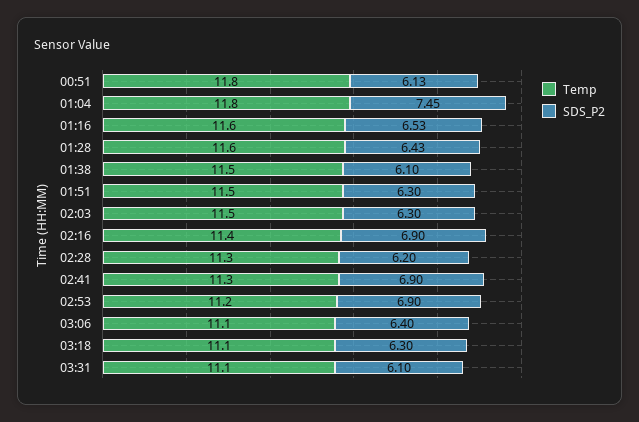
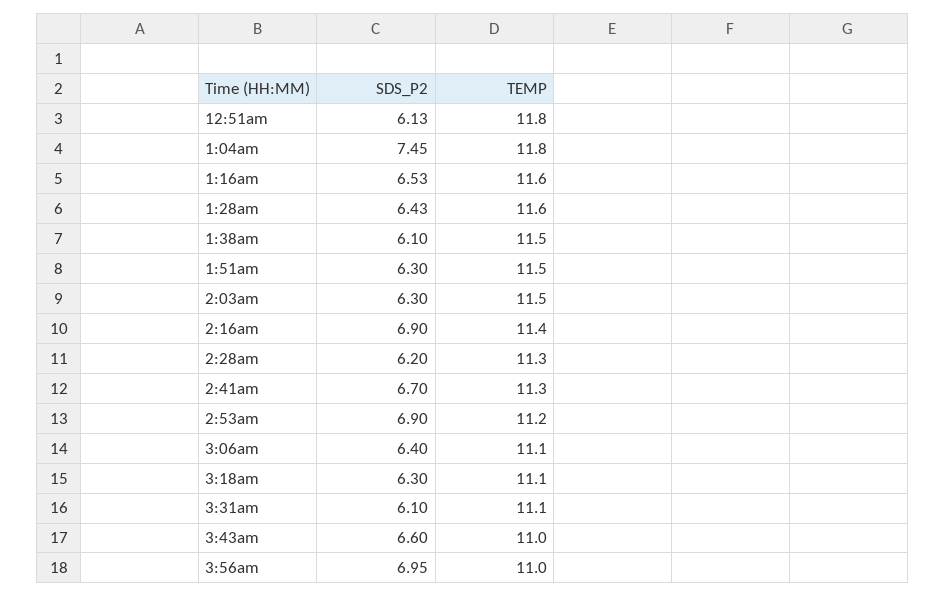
SDS_P2, 02:41: 6.9 -> 6.7
SDS_P2, 3:43am: none -> 6.6
Temp, 3:43am: none -> 11
SDS_P2, 3:56am: none -> 6.95
Temp, 3:56am: none -> 11

